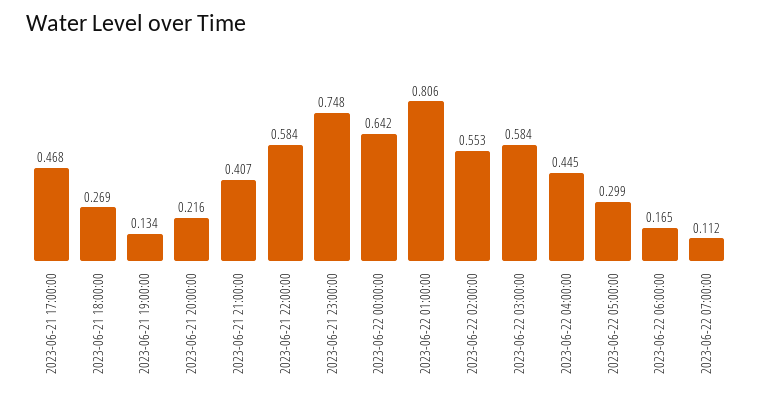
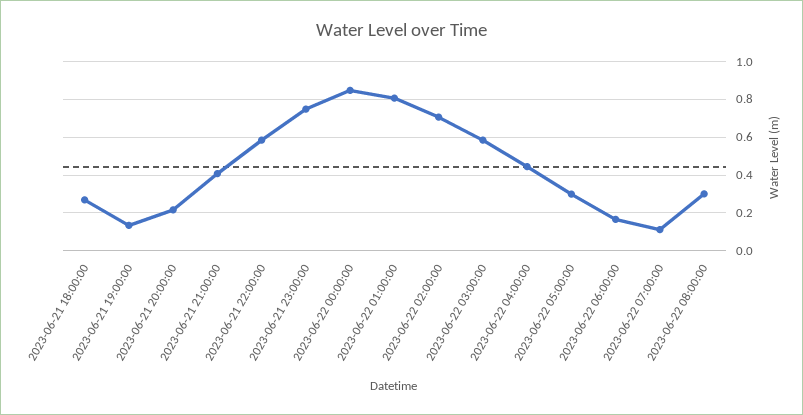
2023-06-21 17:00:00: 0.468 -> none
2023-06-22 00:00:00: 0.642 -> 0.85
2023-06-22 02:00:00: 0.553 -> 0.7
2023-06-22 08:00:00: none -> 0.3

